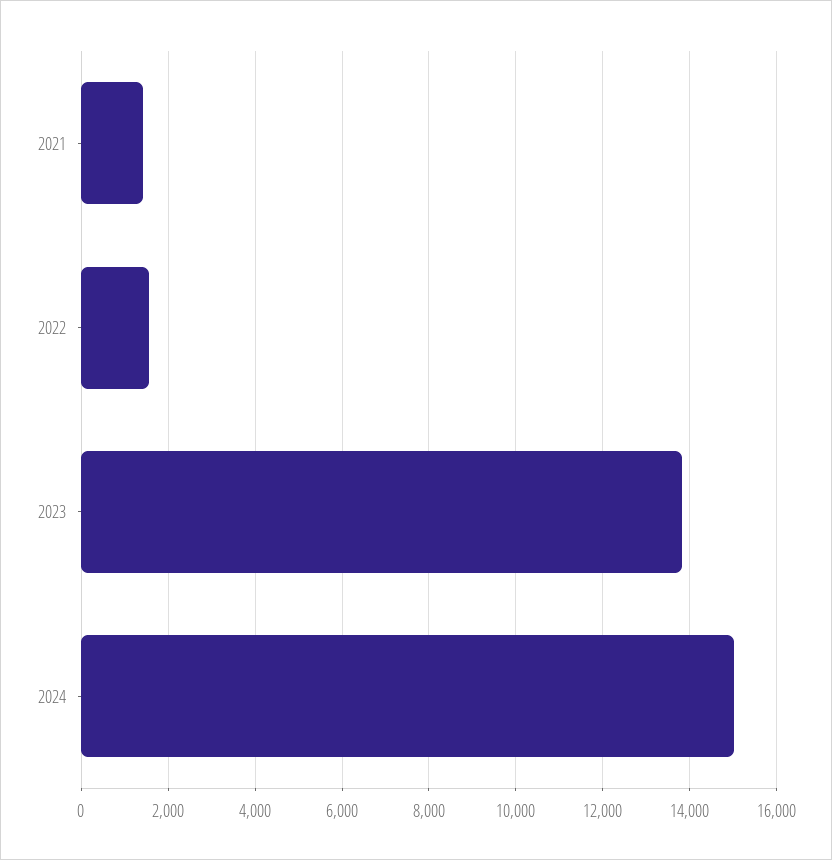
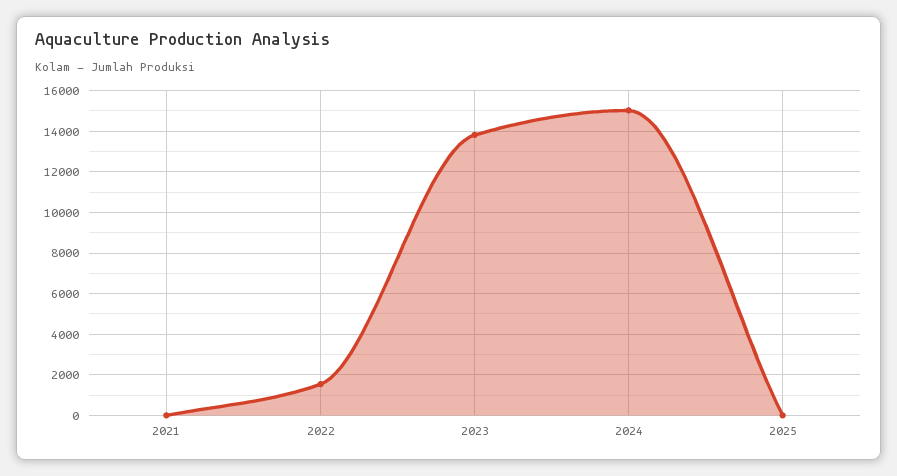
2021: 1400 -> 0
2025: none -> 0

